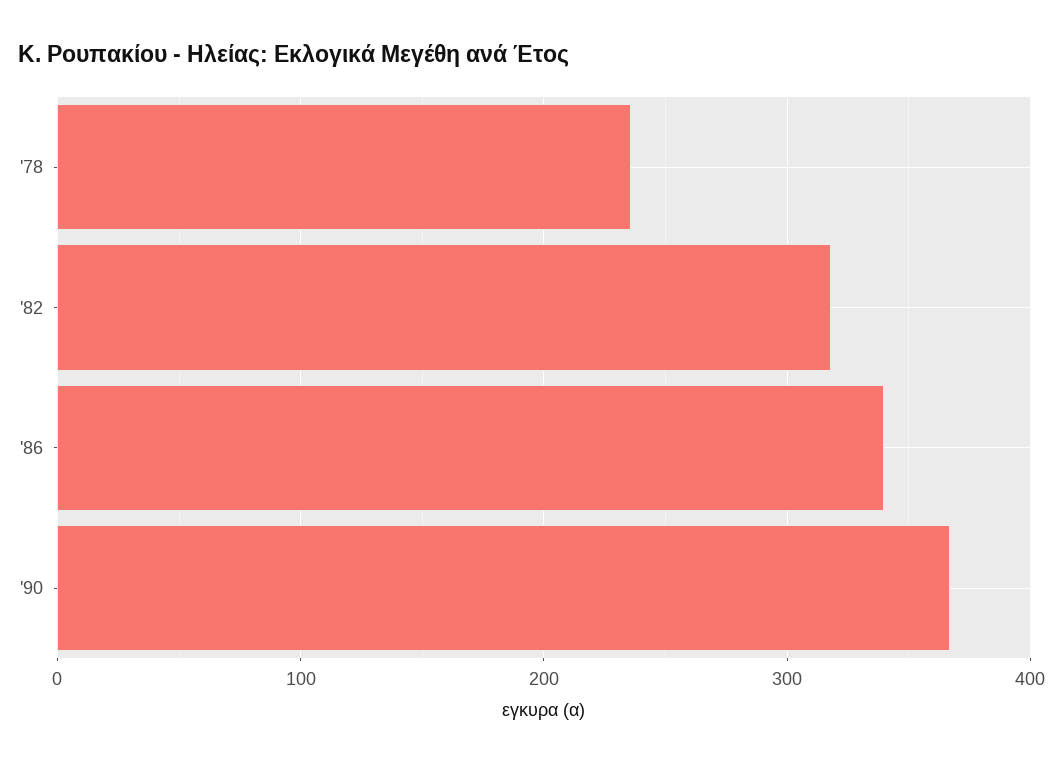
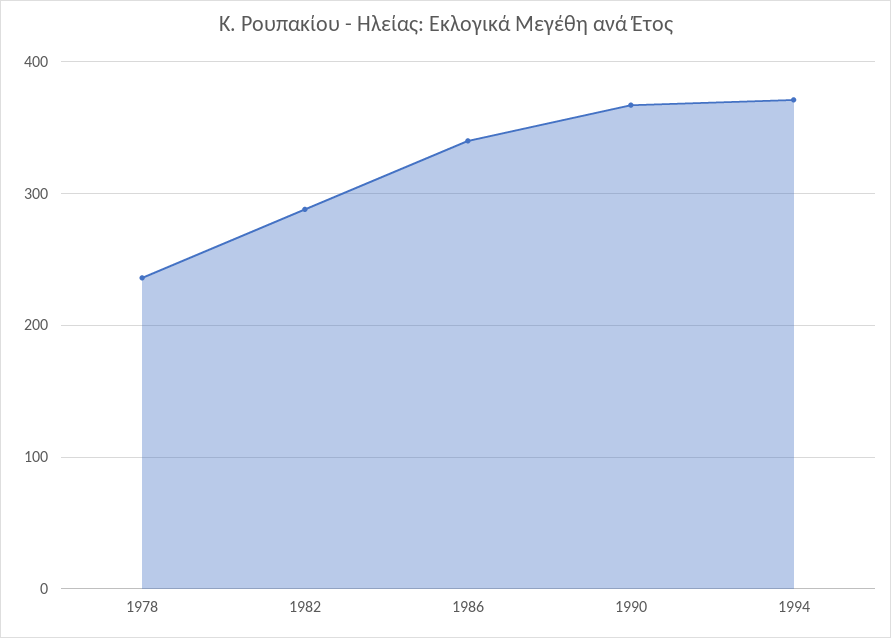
'82: 320 -> 290
1994: none -> 370

